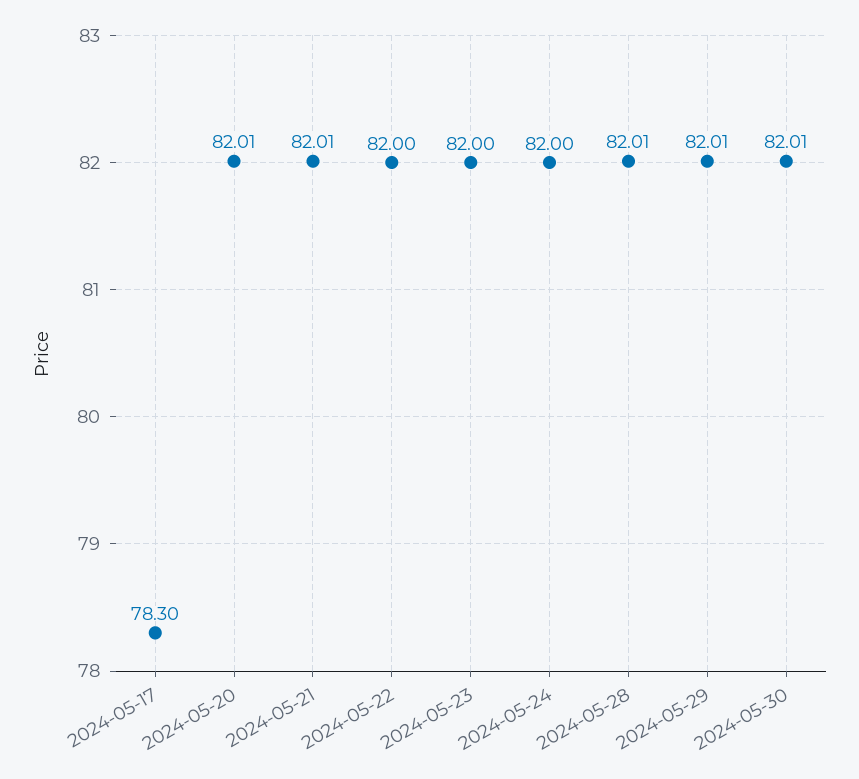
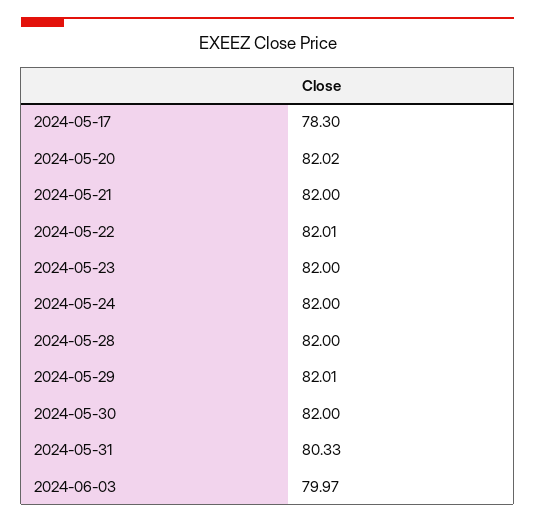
2024-05-20: 82.01 -> 82.02
2024-05-21: 82.01 -> 82
2024-05-22: 82 -> 82.01
2024-05-28: 82.01 -> 82
2024-05-30: 82.01 -> 82
2024-05-31: none -> 80.33
2024-06-03: none -> 79.97

